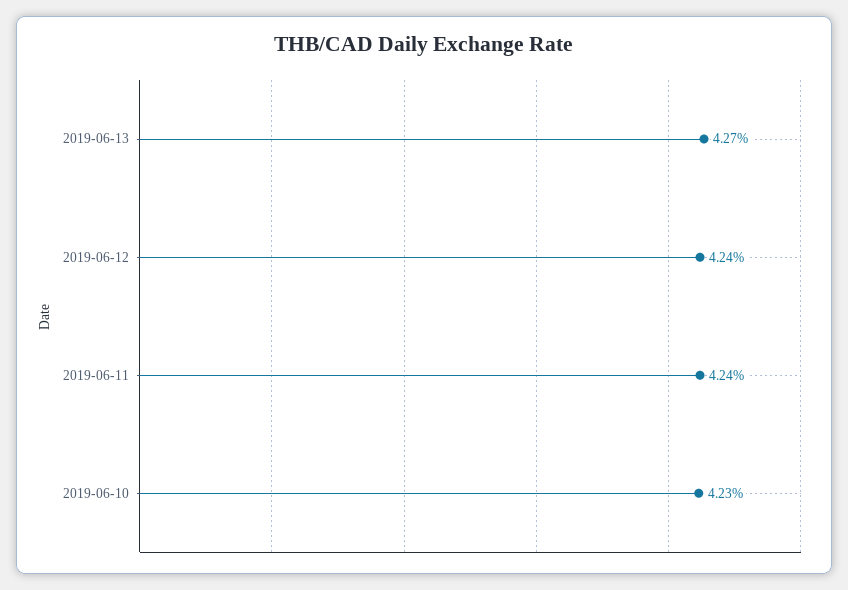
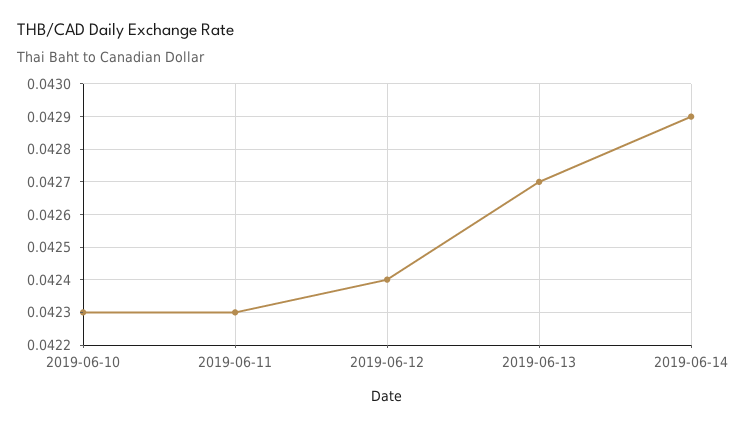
2019-06-11: 0.0424 -> 0.0423
2019-06-14: none -> 0.0429

